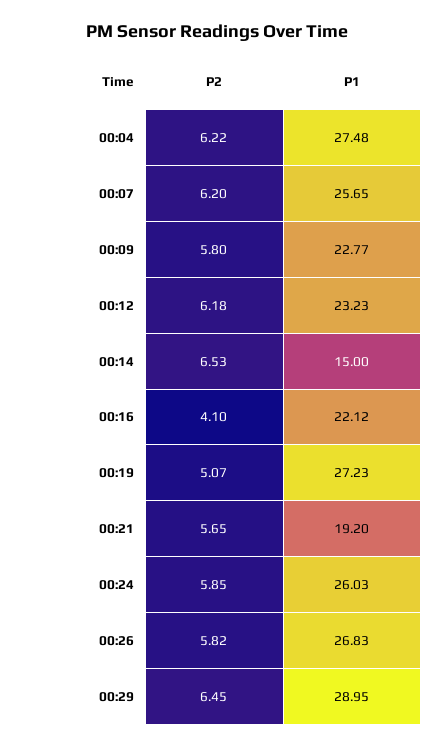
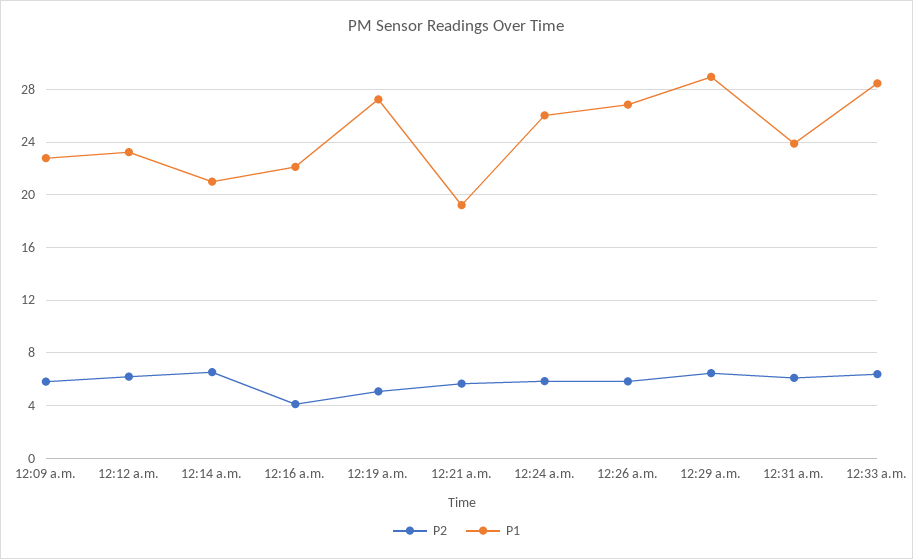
P2, 00:04: 6.22 -> none
P1, 00:04: 27.48 -> none
P2, 00:07: 6.2 -> none
P1, 00:07: 25.65 -> none
P1, 00:14: 15 -> 21
P2, 12:31 a.m.: none -> 6
P1, 12:31 a.m.: none -> 24
P2, 12:33 a.m.: none -> 6.5
P1, 12:33 a.m.: none -> 28.5

